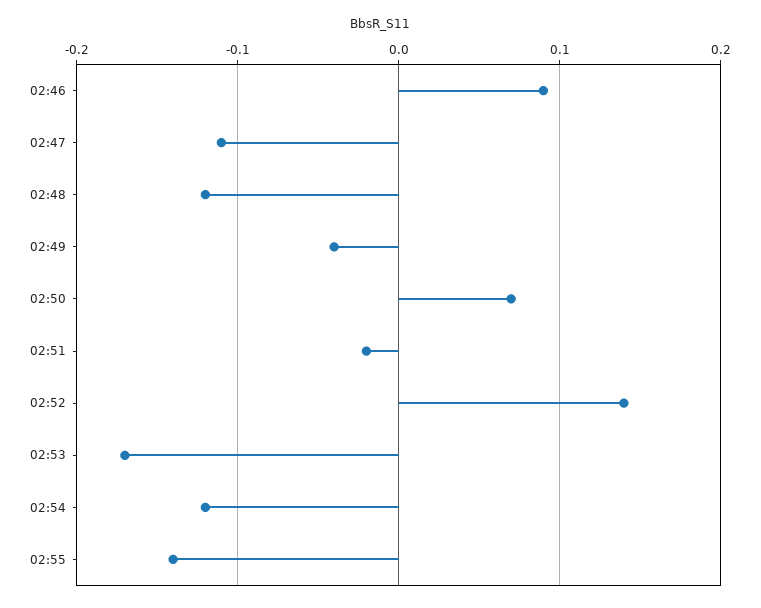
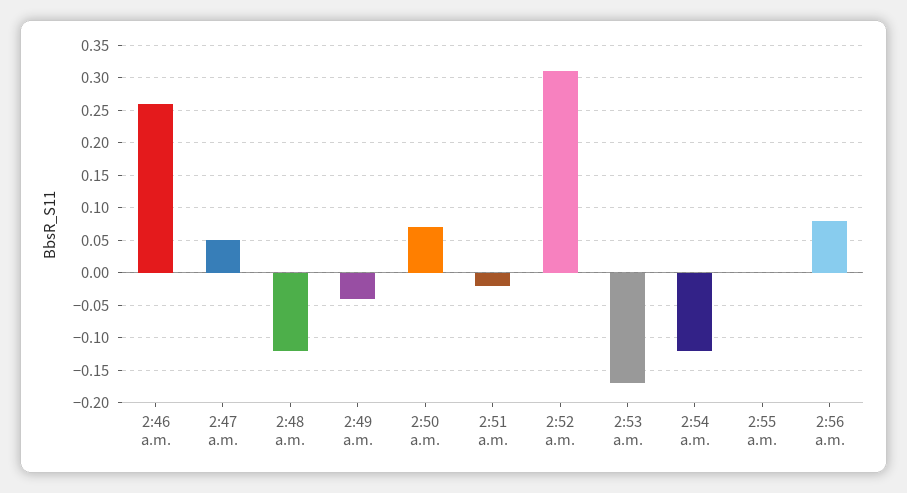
02:46: 0.09 -> 0.26
02:47: -0.11 -> 0.05
02:52: 0.14 -> 0.31
02:55: -0.14 -> 0
2:56 a.m.: none -> 0.08

